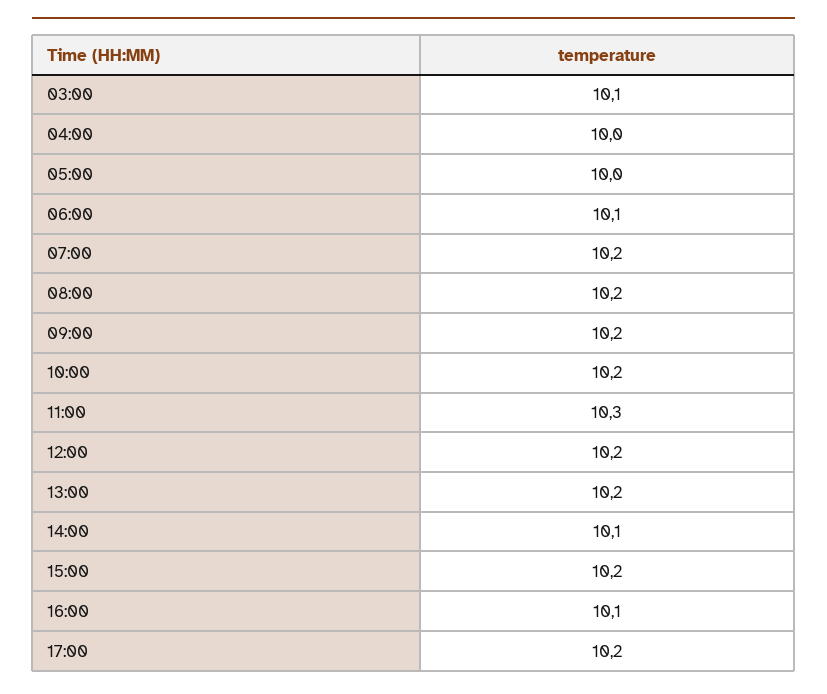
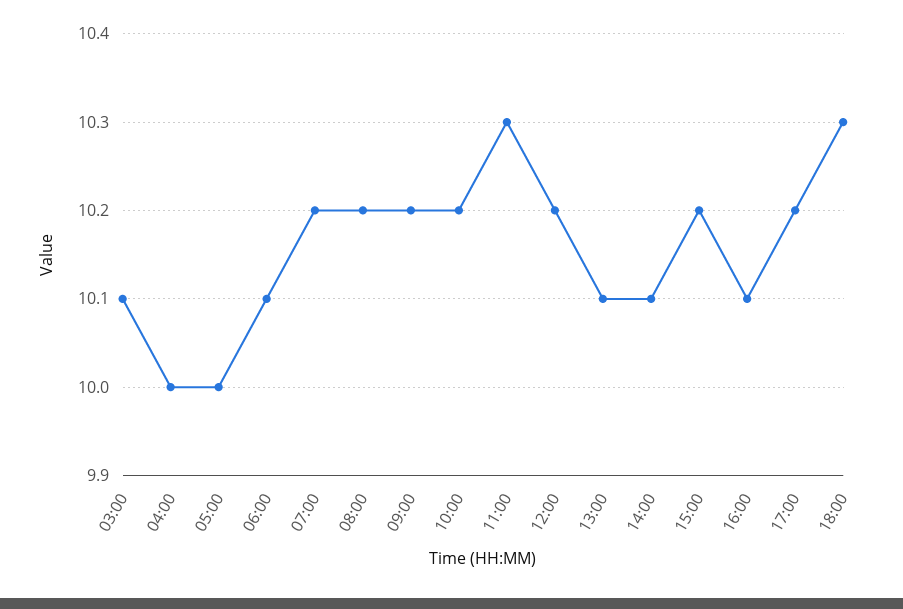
13:00: 10.2 -> 10.1
18:00: none -> 10.3

